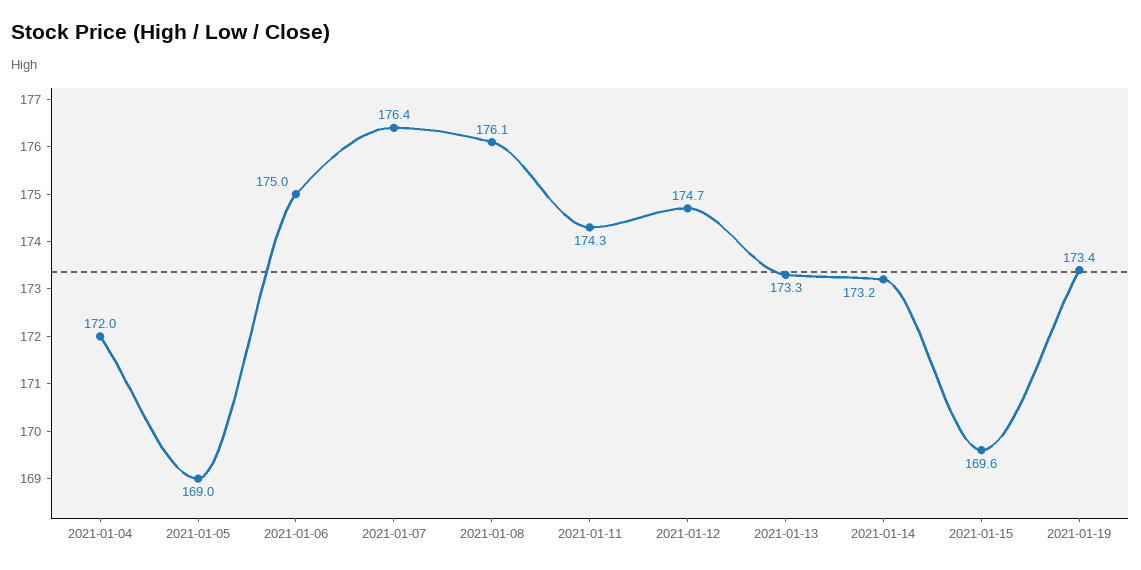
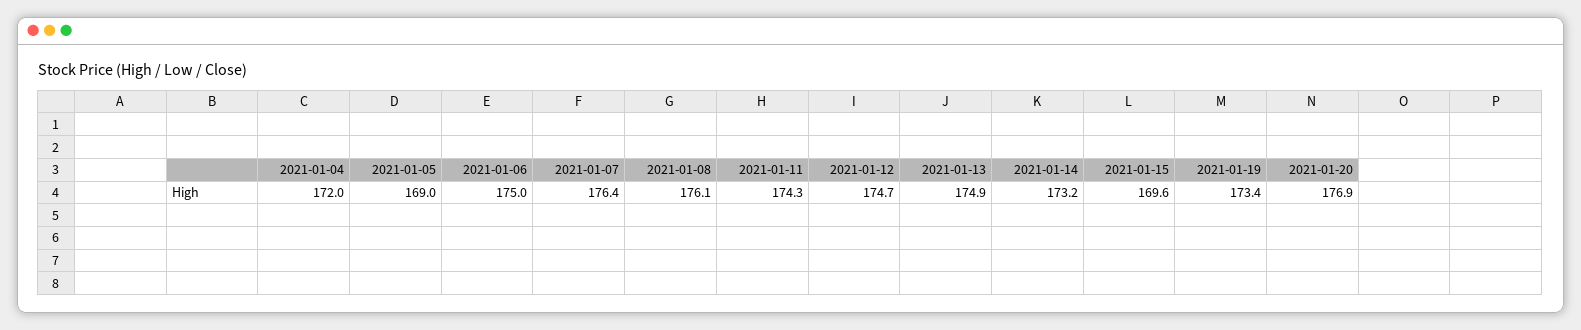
2021-01-13: 173.3 -> 174.9
2021-01-20: none -> 176.9

